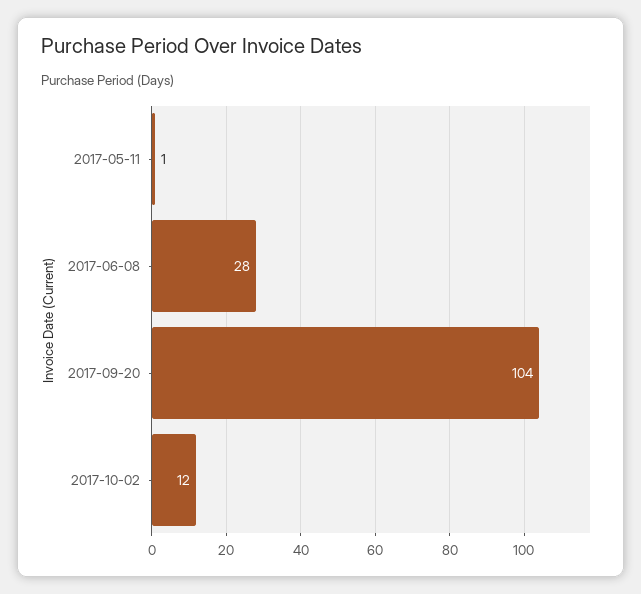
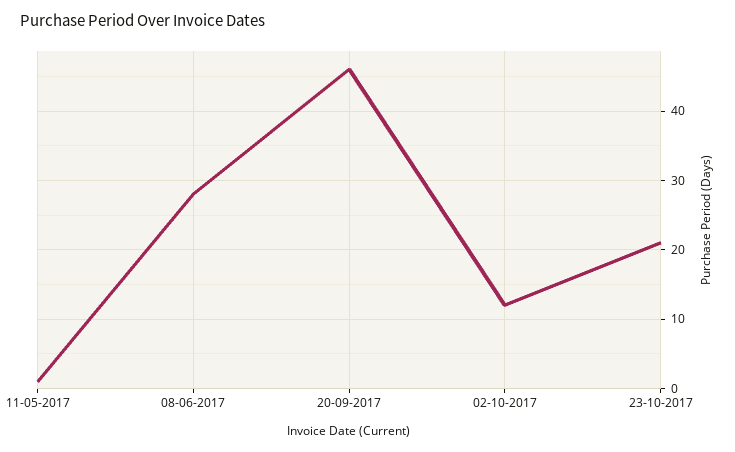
2017-09-20: 104 -> 46
23-10-2017: none -> 21

